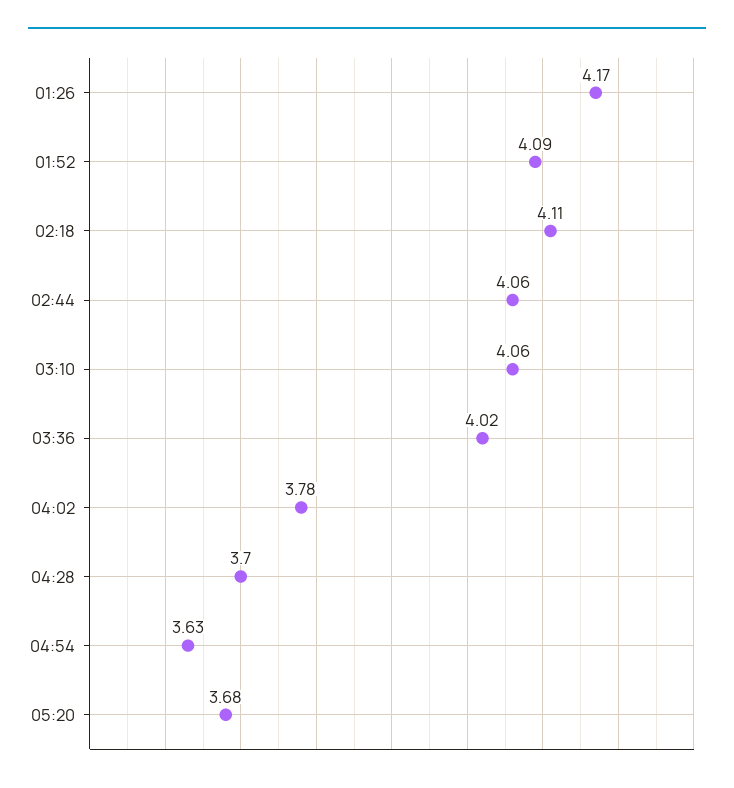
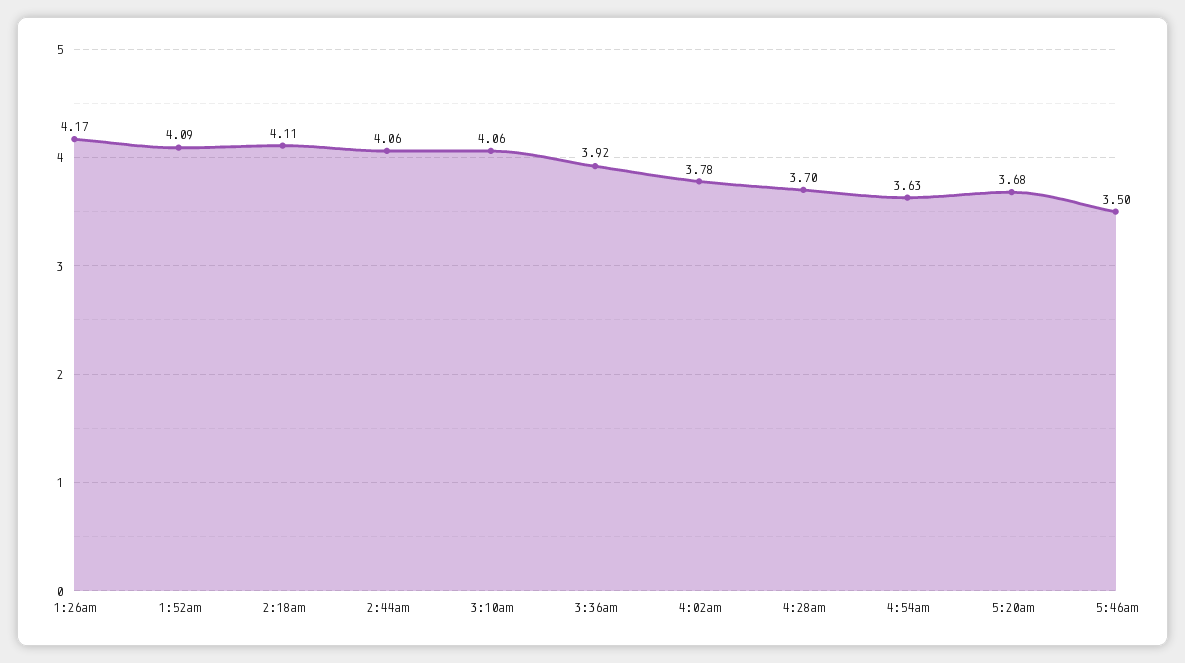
03:36: 4.02 -> 3.92
5:46am: none -> 3.5

